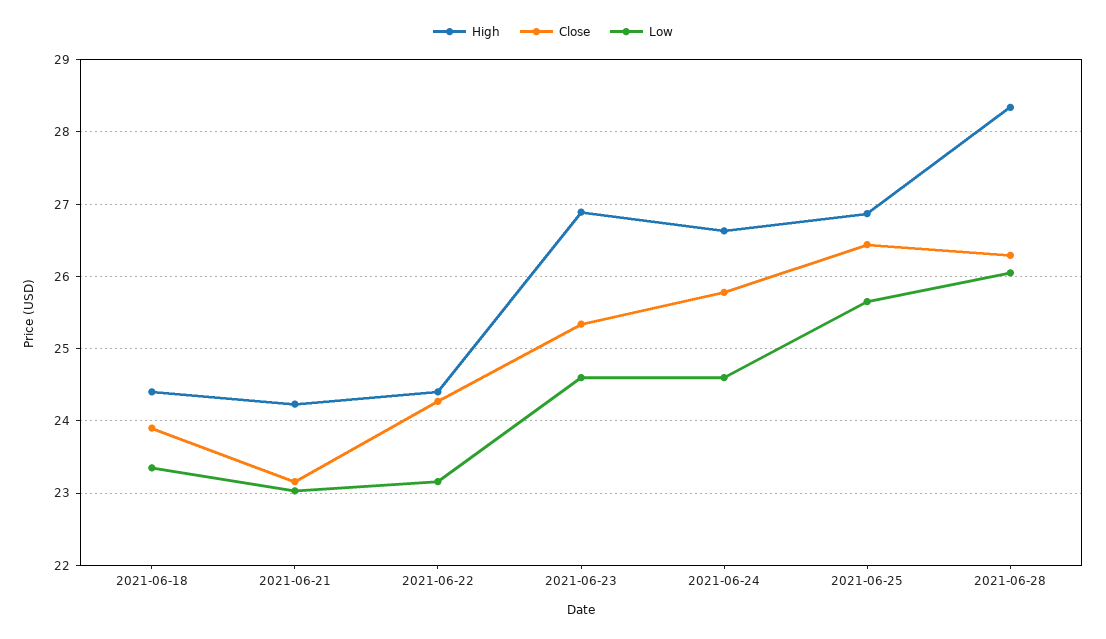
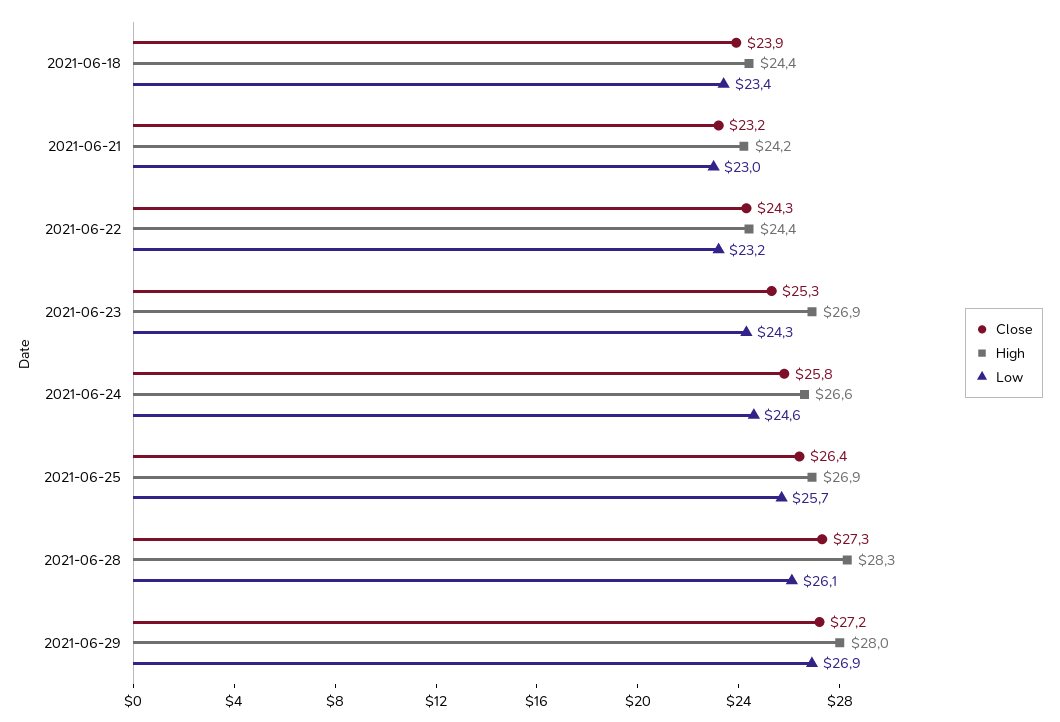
Low, 2021-06-23: 24.6 -> 24.3
Close, 2021-06-28: 26.3 -> 27.3
Close, 2021-06-29: none -> 27.2
High, 2021-06-29: none -> 28
Low, 2021-06-29: none -> 26.9

